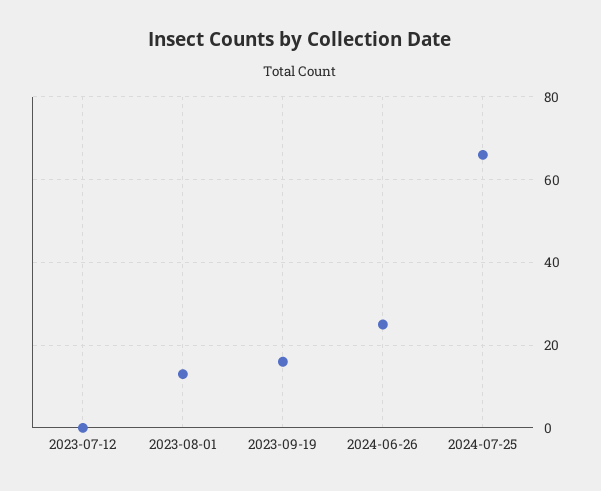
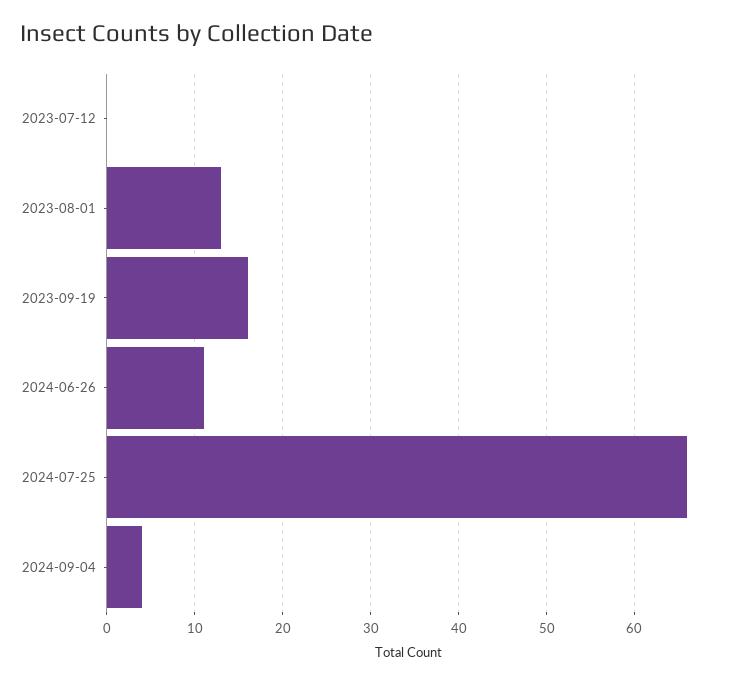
2024-06-26: 25 -> 11
2024-09-04: none -> 4

